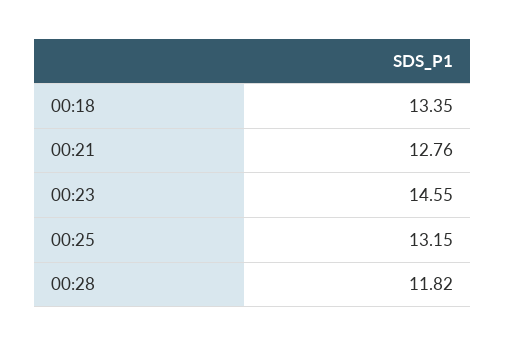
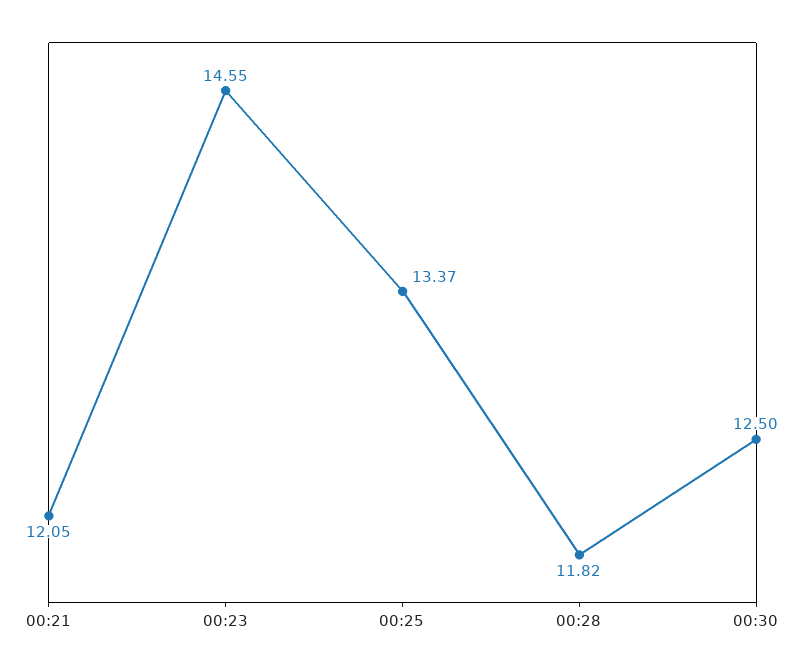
00:18: 13.35 -> none
00:21: 12.76 -> 12.05
00:25: 13.15 -> 13.37
00:30: none -> 12.5

